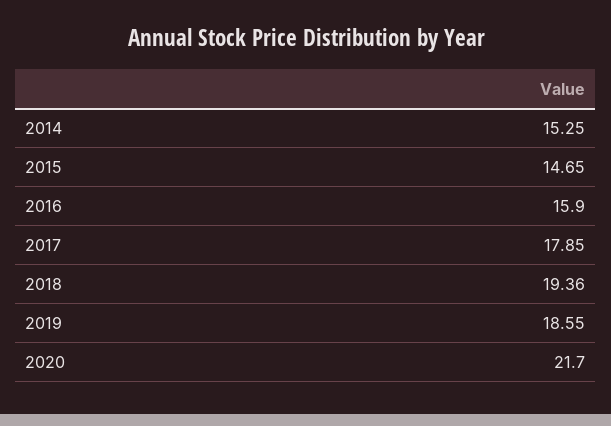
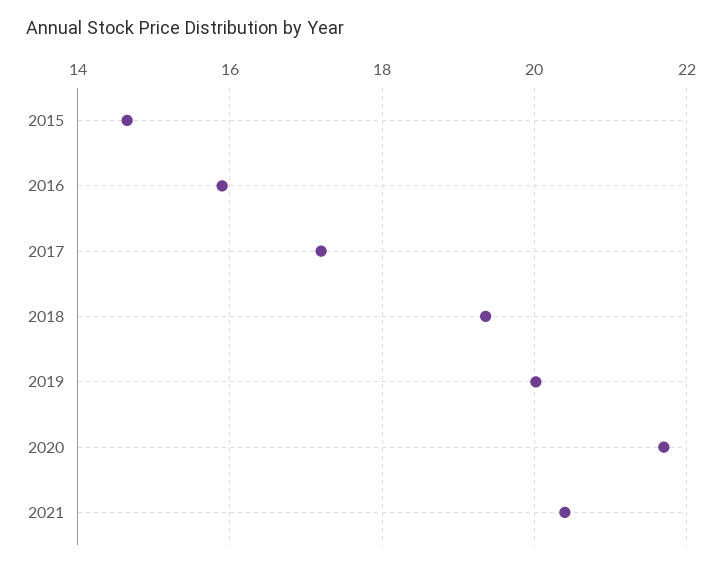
2014: 15.25 -> none
2017: 17.85 -> 17.2
2019: 18.55 -> 20
2021: none -> 20.4

